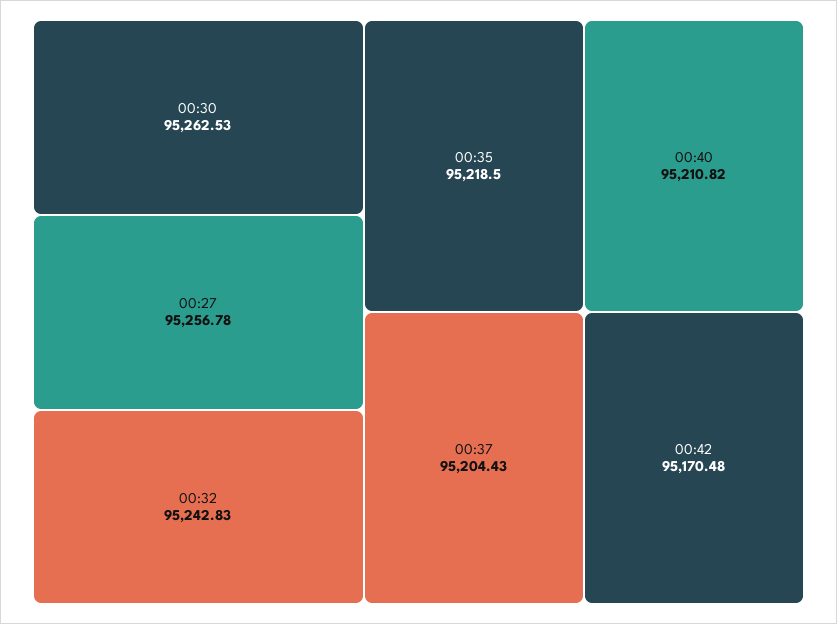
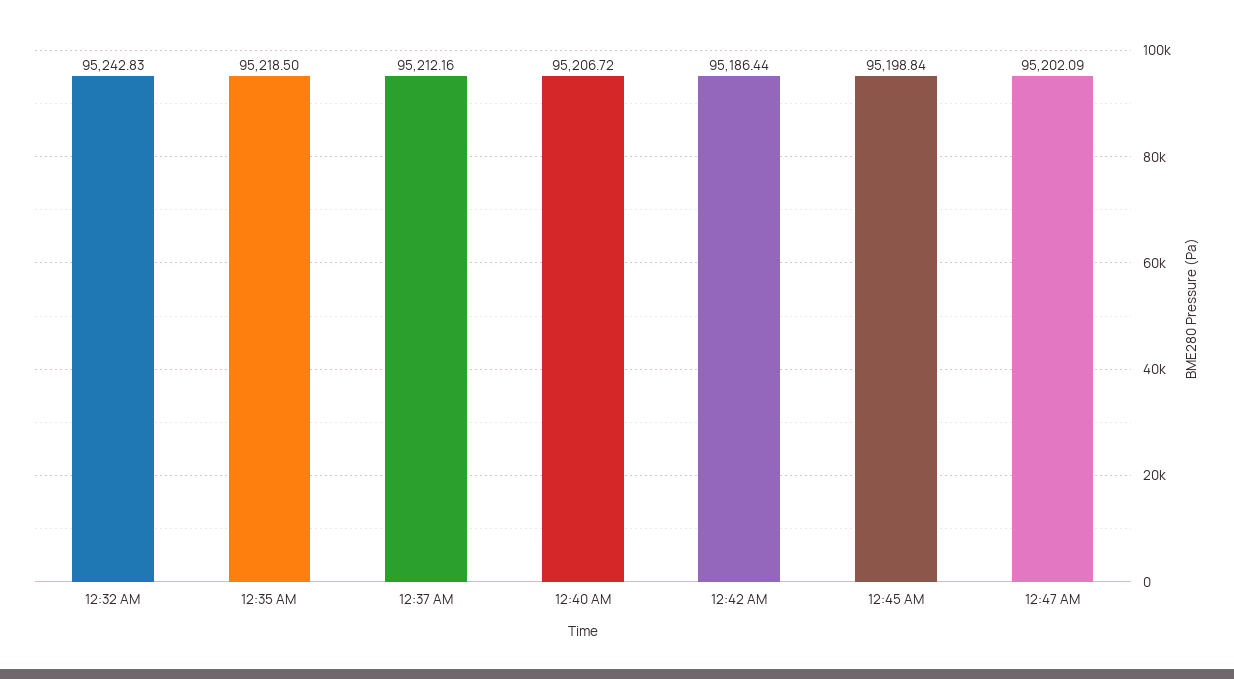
00:30: 95262.53 -> none
00:27: 95256.78 -> none
00:40: 95210.82 -> 95206.72
00:37: 95204.43 -> 95212.16
00:42: 95170.48 -> 95186.44
12:45 AM: none -> 95198.84
12:47 AM: none -> 95202.09

